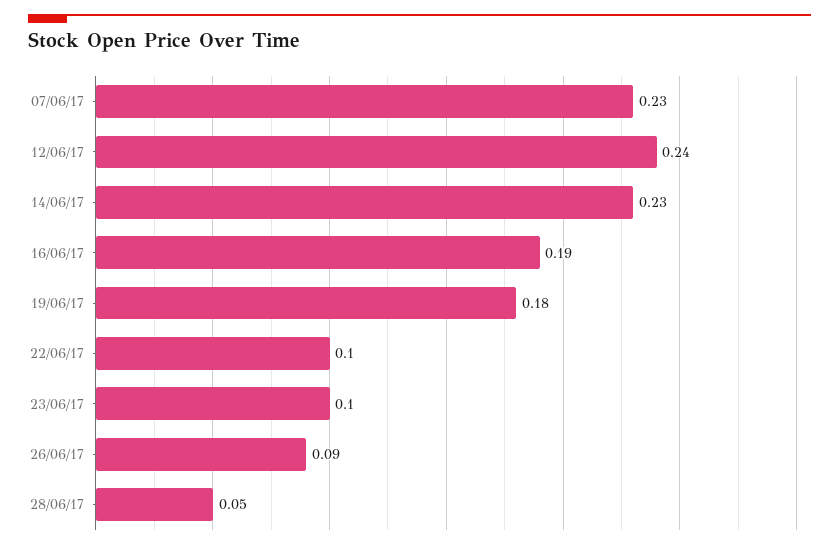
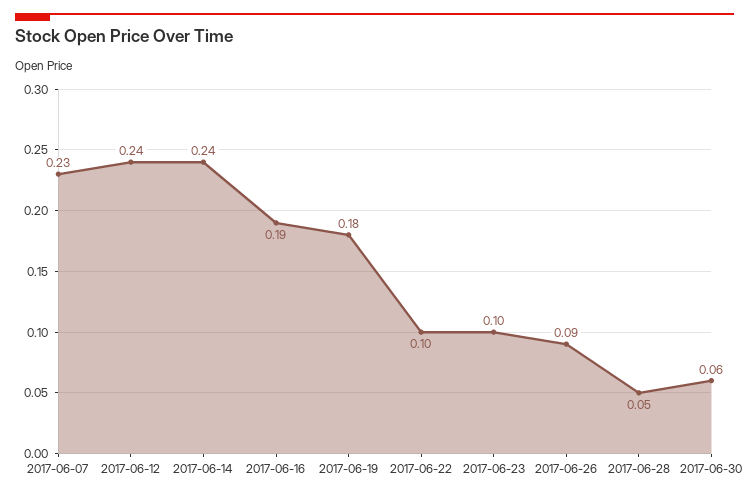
14/06/17: 0.23 -> 0.24
2017-06-30: none -> 0.06

